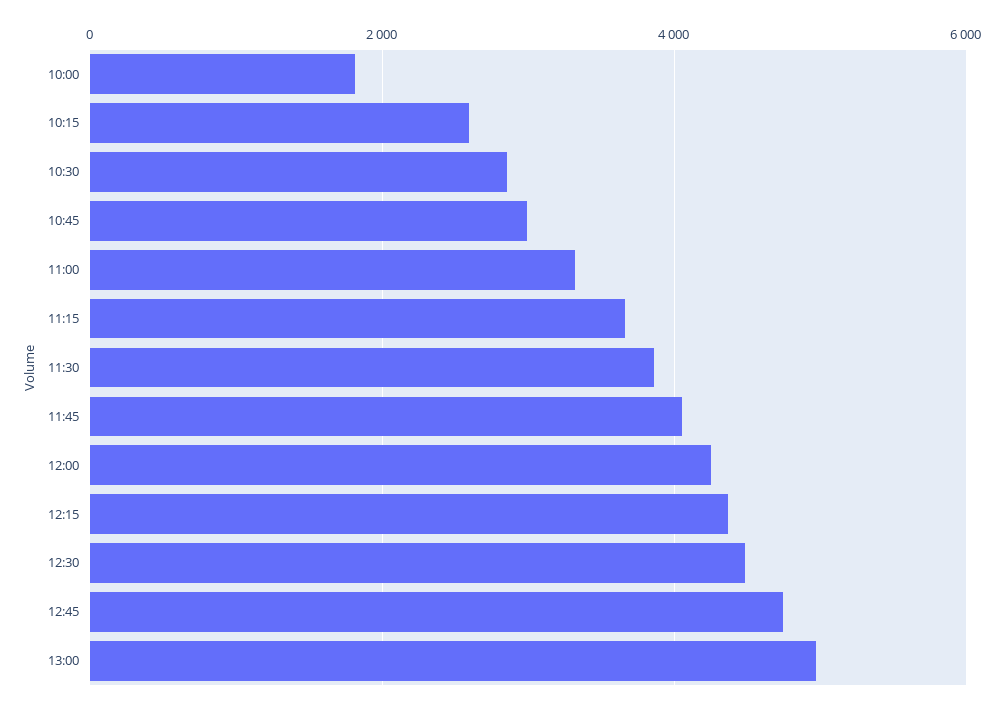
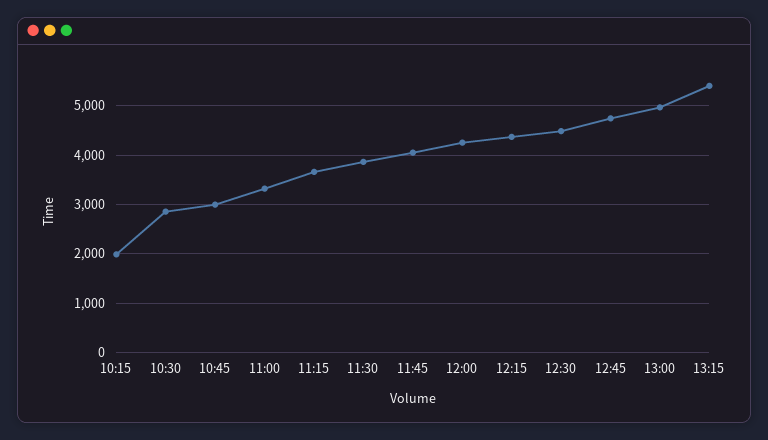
10:00: 1800 -> none
10:15: 2600 -> 2000
13:15: none -> 5400

